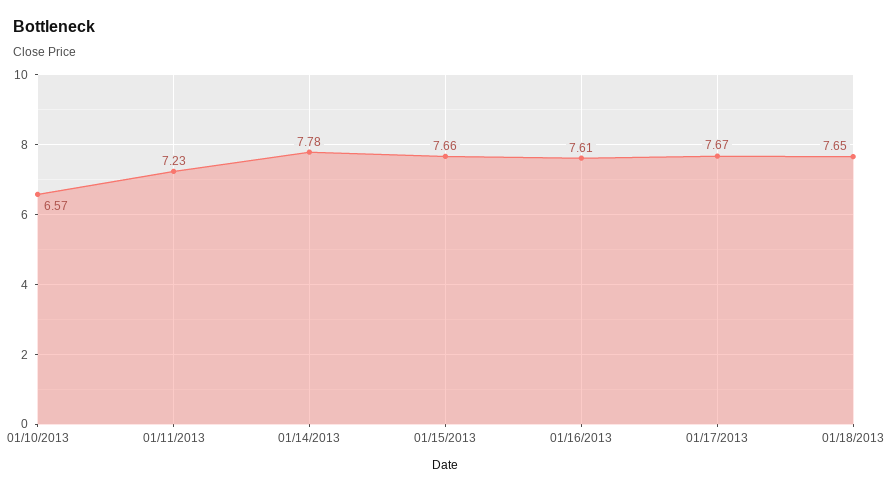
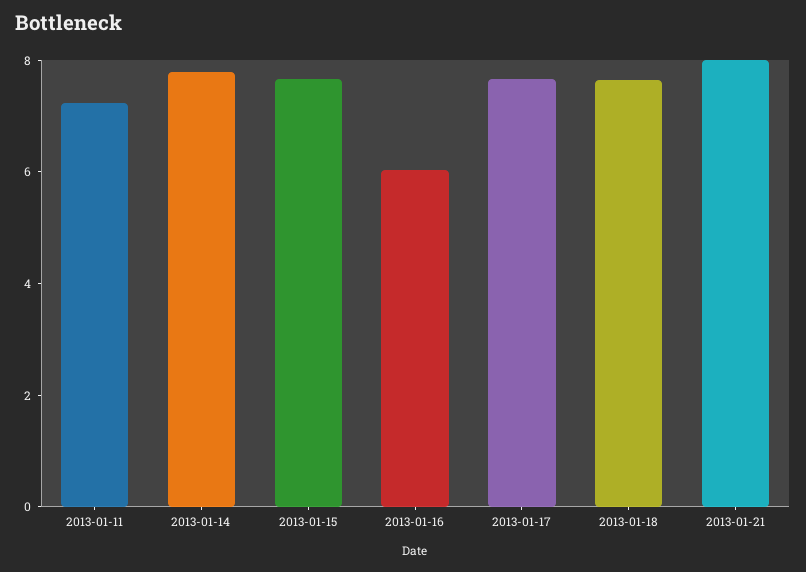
01/10/2013: 6.57 -> none
01/16/2013: 7.61 -> 6
2013-01-21: none -> 8

